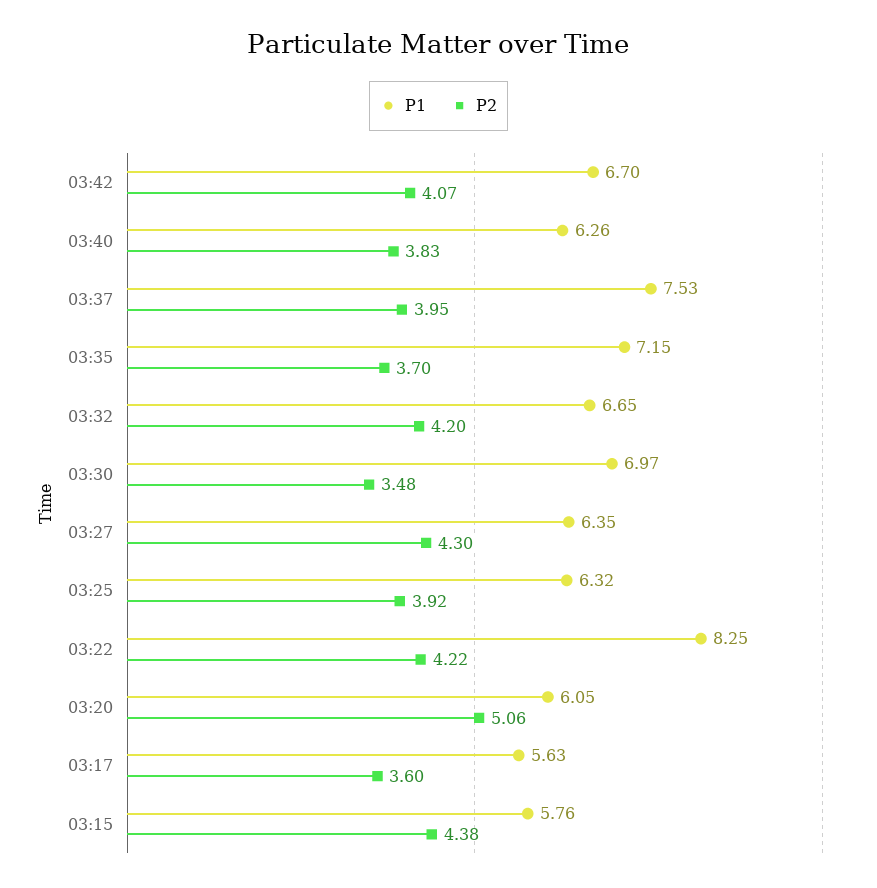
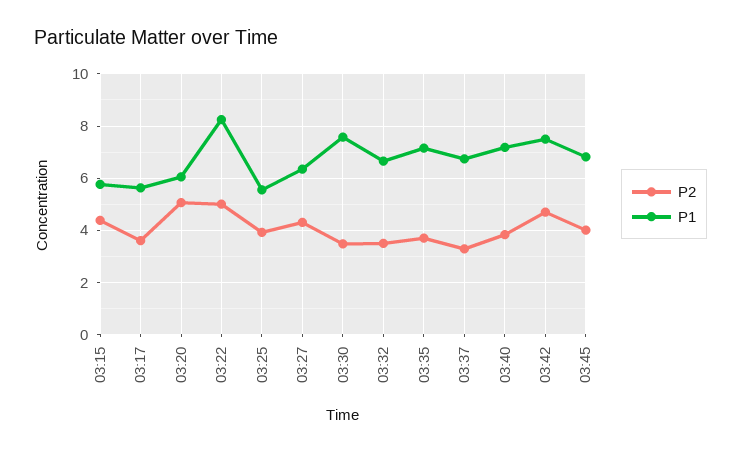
P1, 03:42: 6.7 -> 7.5
P2, 03:42: 4.07 -> 4.75
P1, 03:40: 6.26 -> 7.25
P1, 03:37: 7.53 -> 6.75
P2, 03:37: 3.95 -> 3.25
P2, 03:32: 4.2 -> 3.5
P1, 03:30: 6.97 -> 7.5
P1, 03:25: 6.32 -> 5.5
P2, 03:22: 4.22 -> 5
P2, 03:45: none -> 4
P1, 03:45: none -> 6.75

